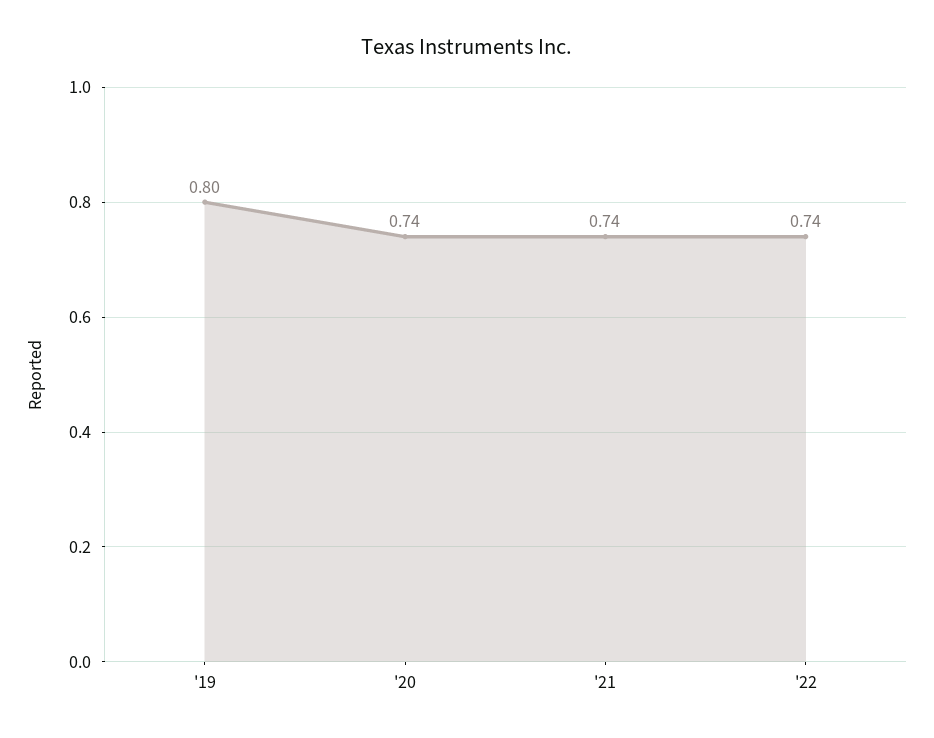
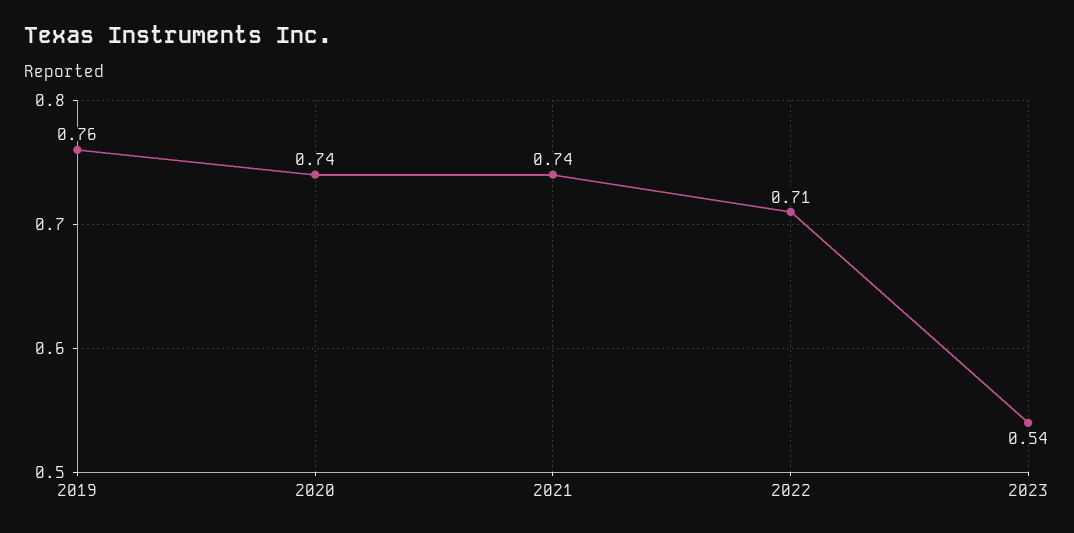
'19: 0.8 -> 0.76
'22: 0.74 -> 0.71
2023: none -> 0.54

